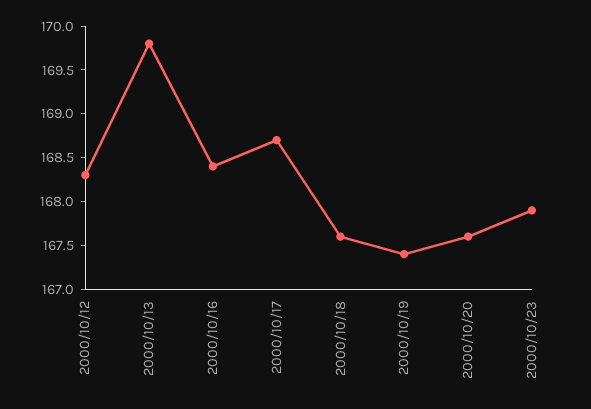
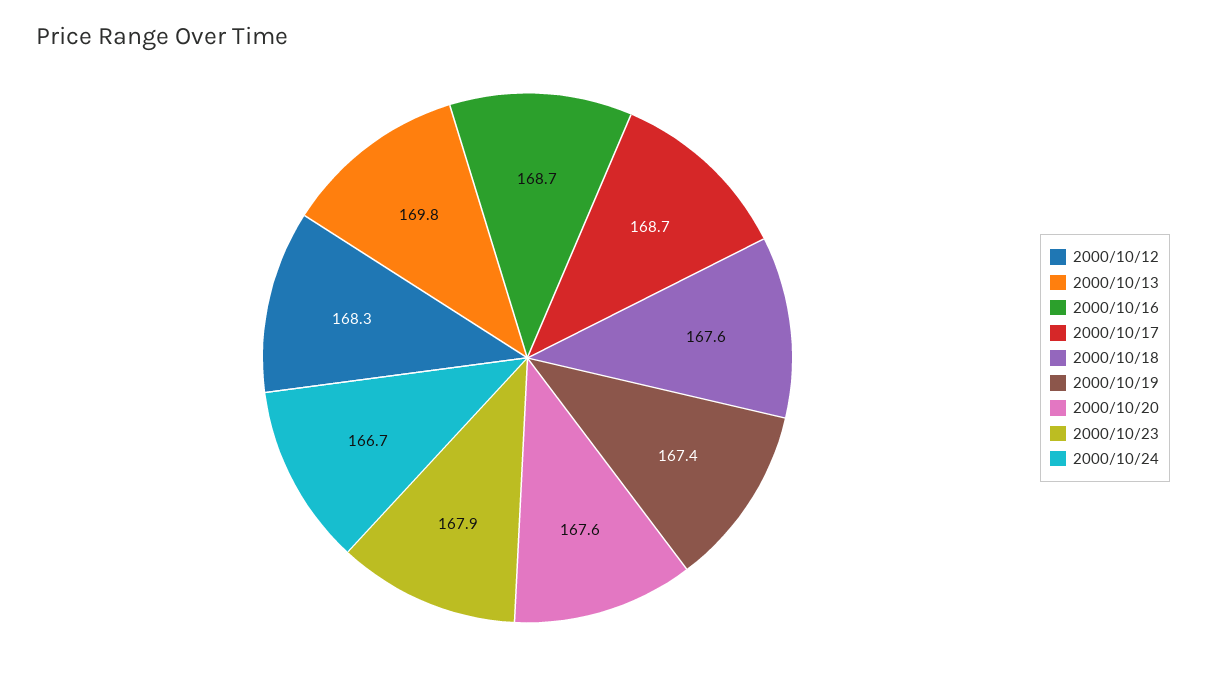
2000/10/16: 168.4 -> 168.7
2000/10/24: none -> 166.7

